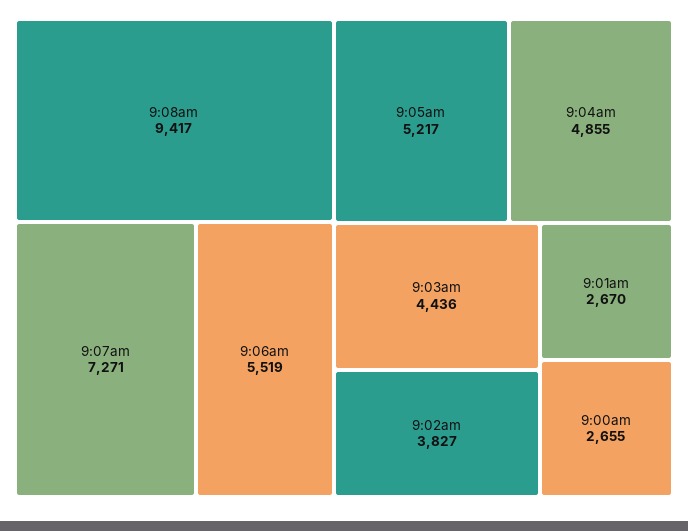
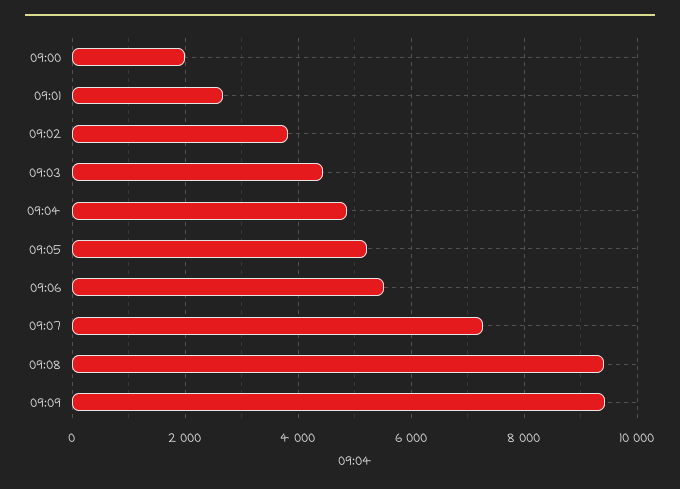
9:00am: 2655 -> 2000
09:09: none -> 9400

